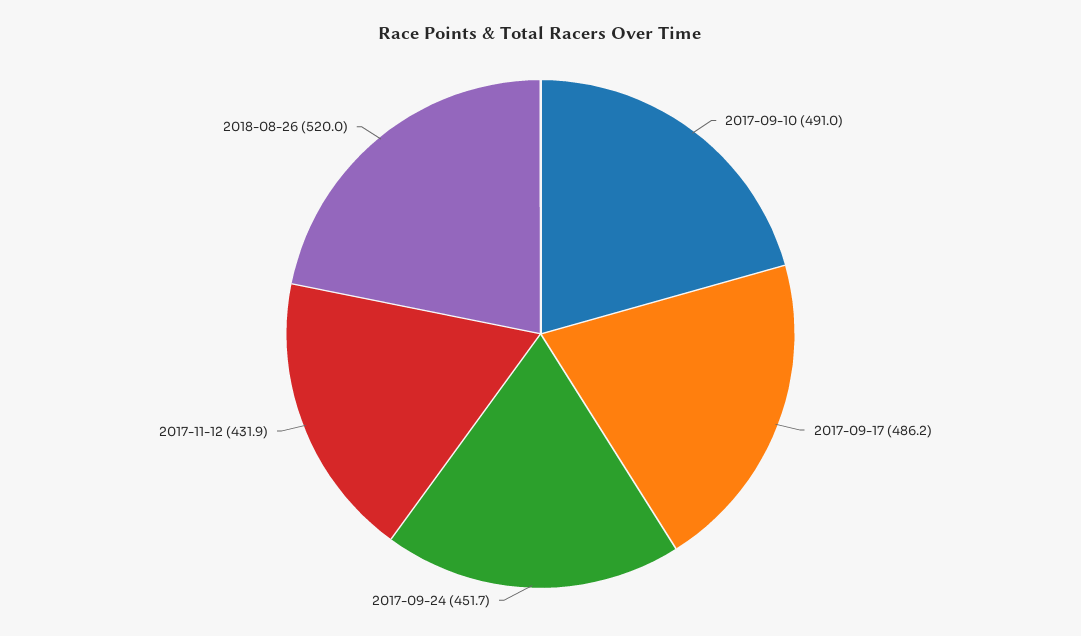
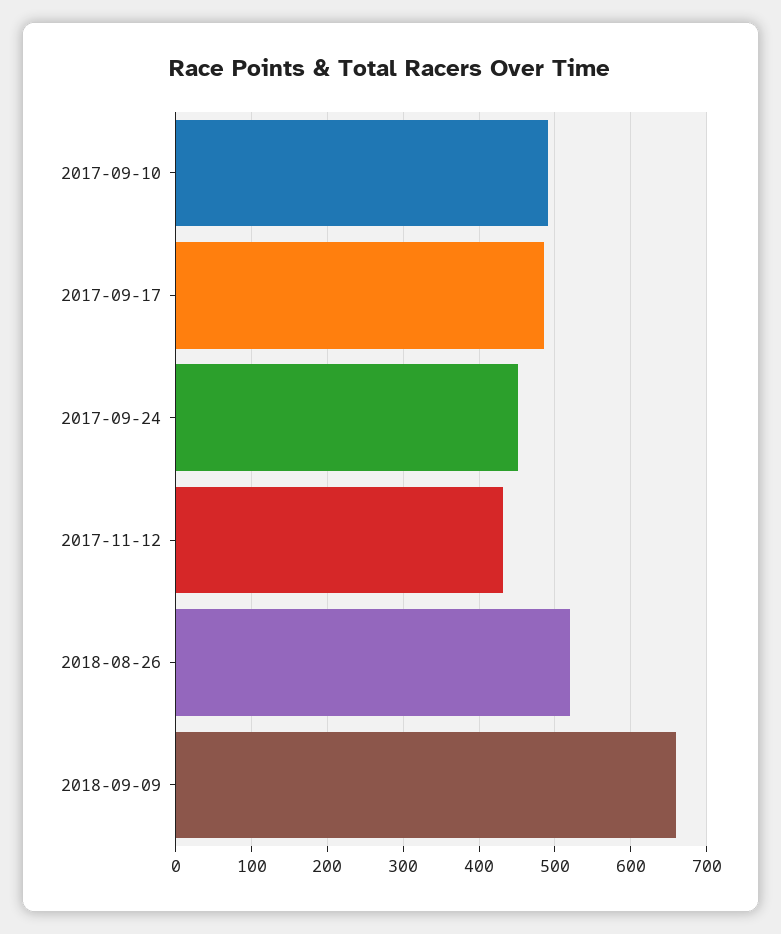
2018-09-09: none -> 660

